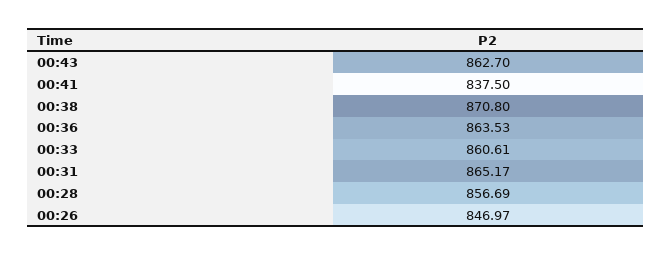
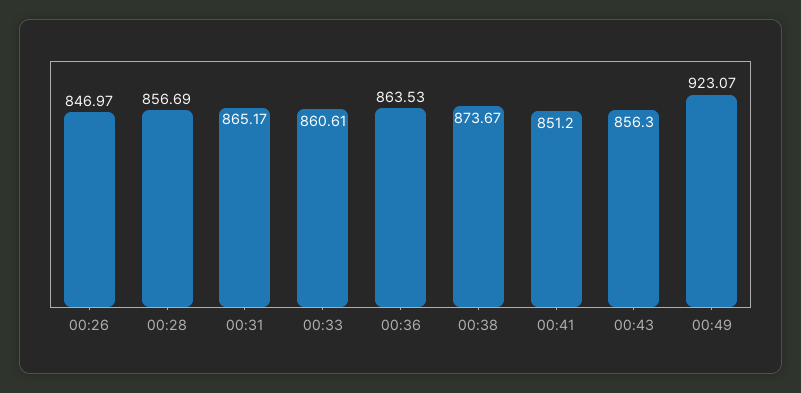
00:43: 862.7 -> 856.3
00:41: 837.5 -> 851.2
00:38: 870.8 -> 873.67
00:49: none -> 923.07

